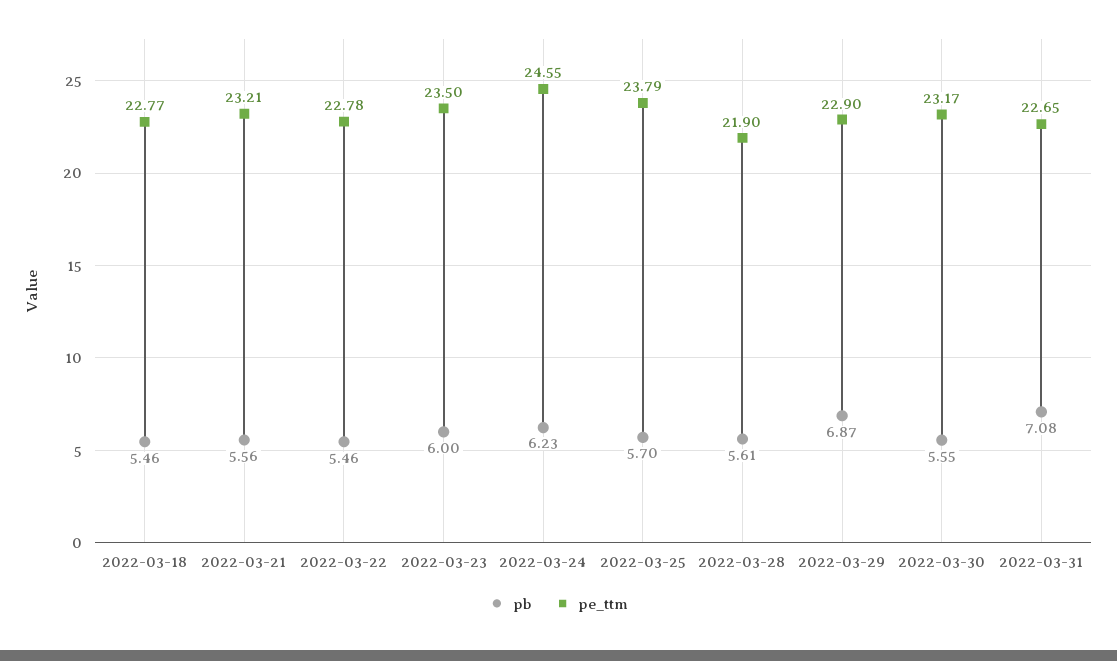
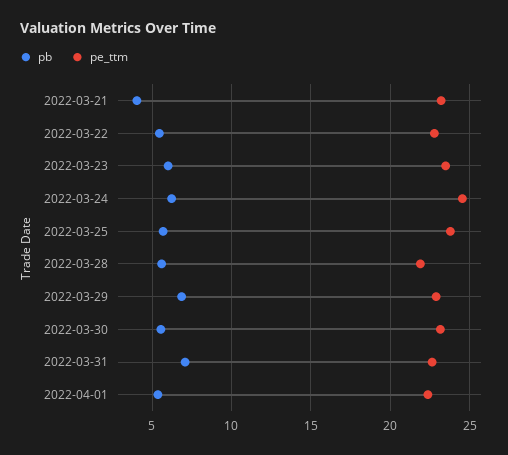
pb, 2022-03-18: 5.46 -> none
pe_ttm, 2022-03-18: 22.77 -> none
pb, 2022-03-21: 5.56 -> 4
pb, 2022-04-01: none -> 5.5
pe_ttm, 2022-04-01: none -> 22.5

